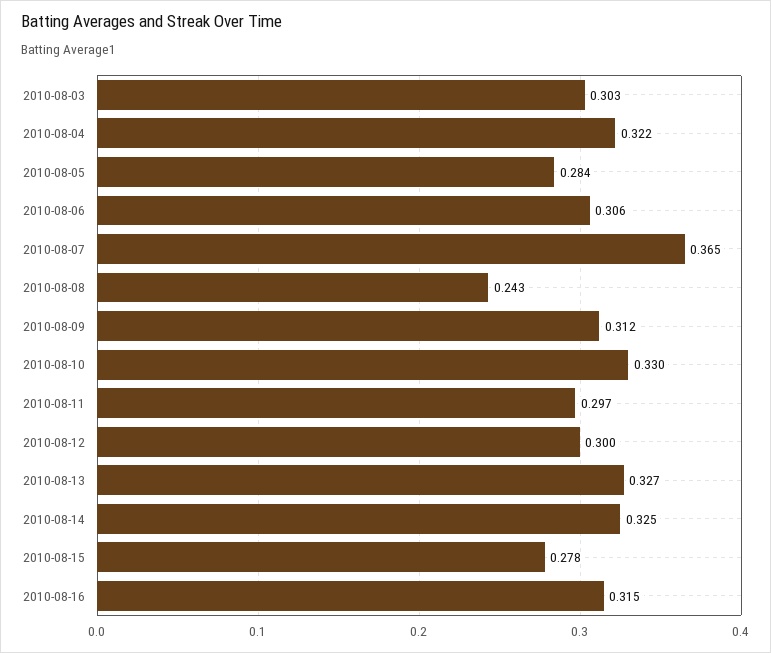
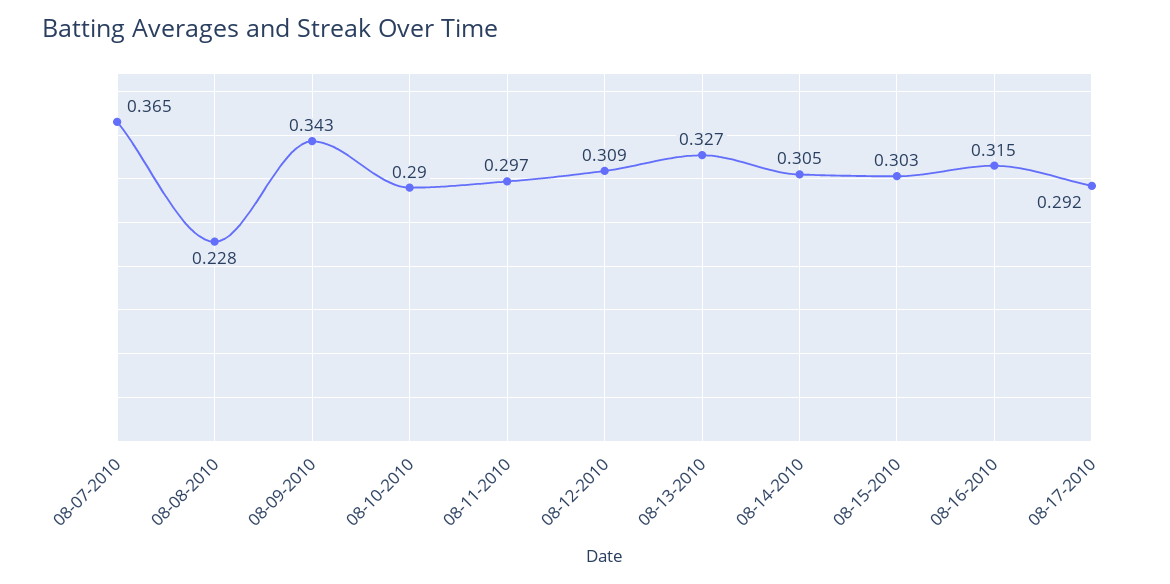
2010-08-03: 0.303 -> none
2010-08-04: 0.322 -> none
2010-08-05: 0.284 -> none
2010-08-06: 0.306 -> none
2010-08-08: 0.243 -> 0.228
2010-08-09: 0.312 -> 0.343
2010-08-10: 0.33 -> 0.29
2010-08-12: 0.3 -> 0.309
2010-08-14: 0.325 -> 0.305
2010-08-15: 0.278 -> 0.303
08-17-2010: none -> 0.292

